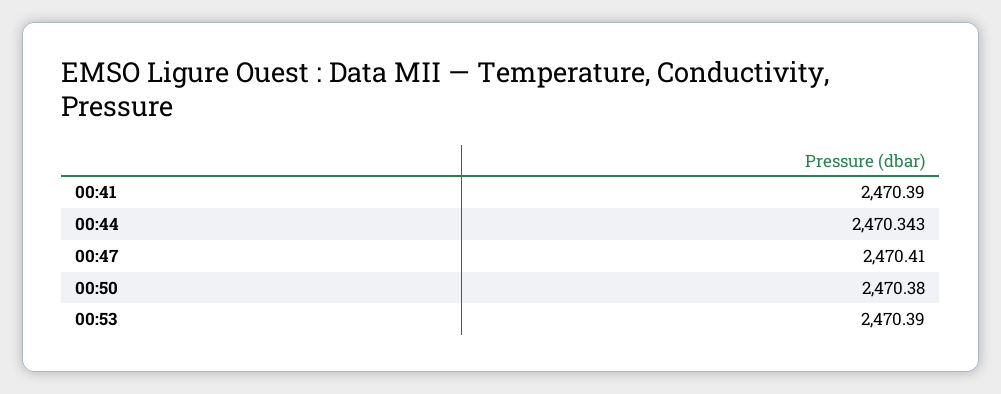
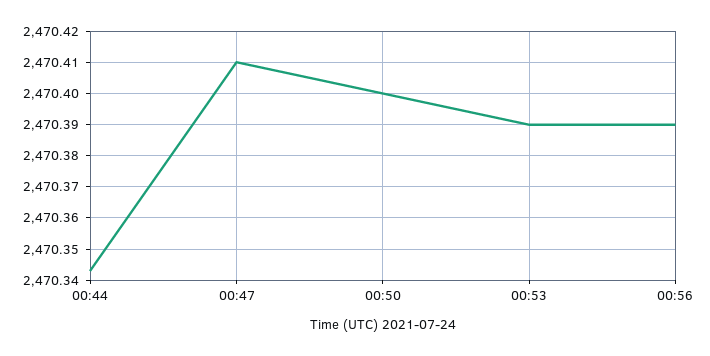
00:41: 2470.39 -> none
00:50: 2470.38 -> 2470.4
00:56: none -> 2470.39

